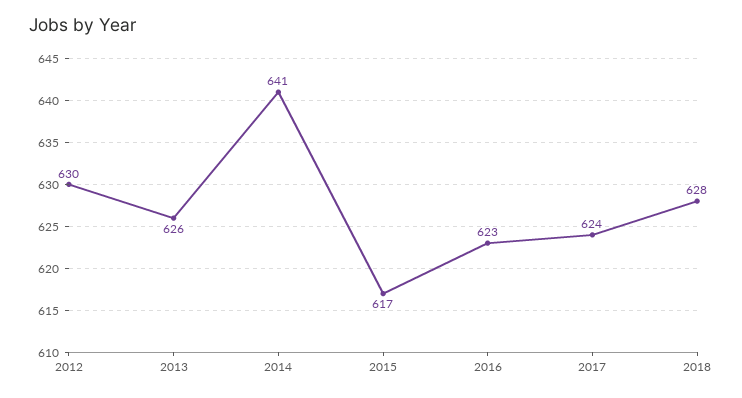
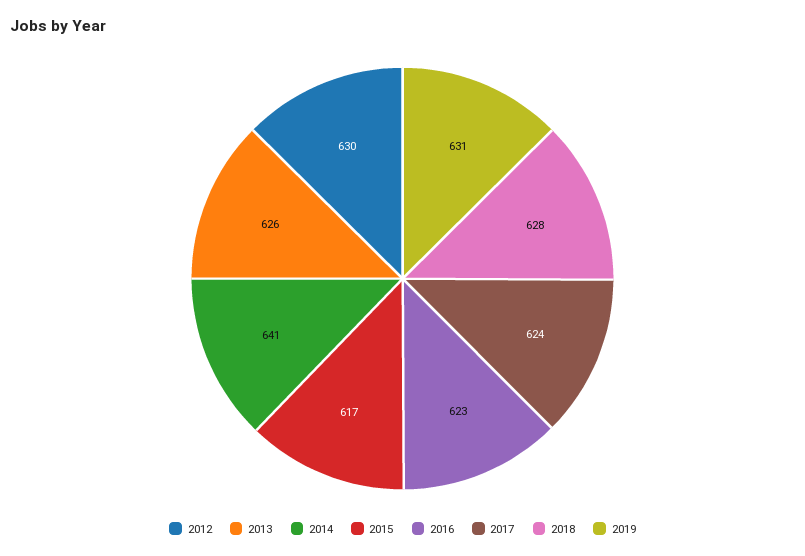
2019: none -> 631

